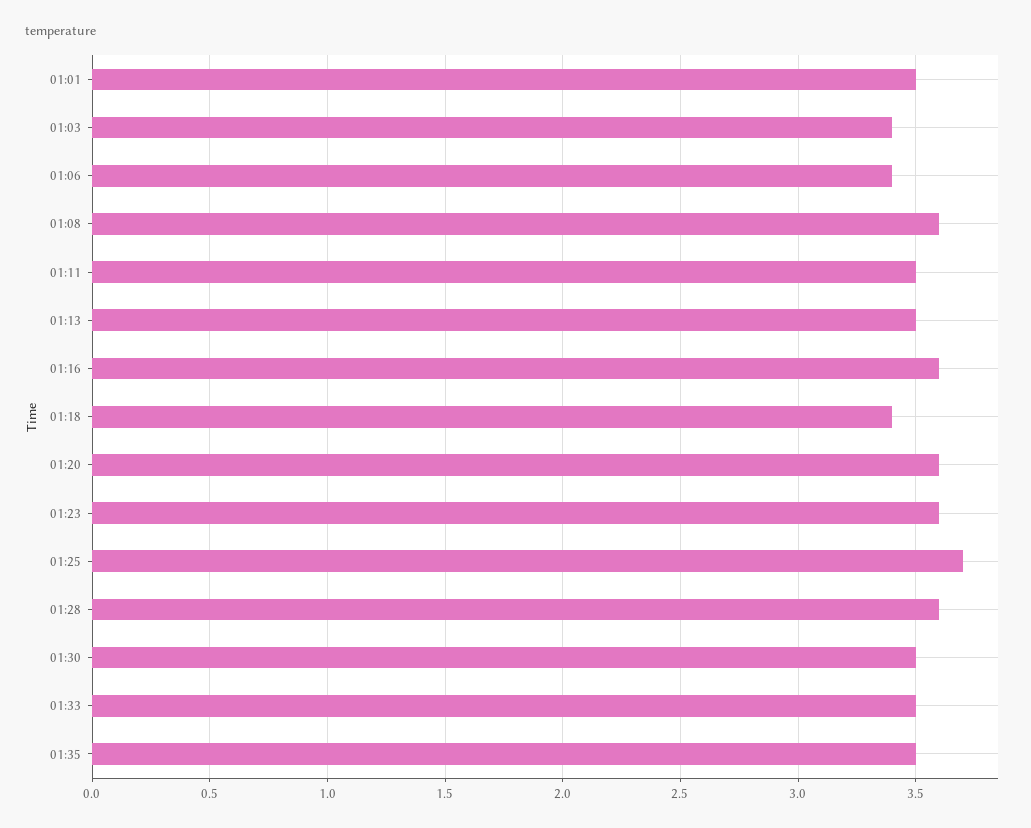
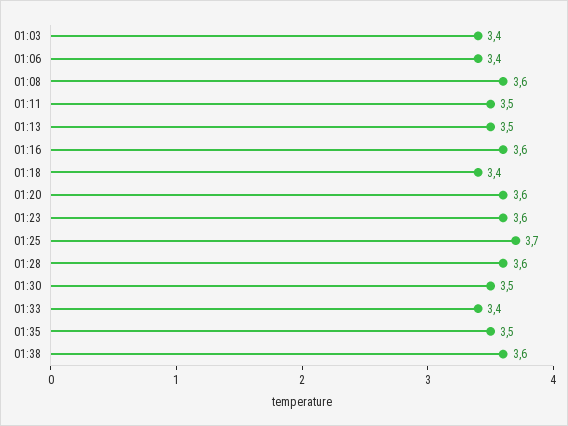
01:01: 3.5 -> none
01:33: 3.5 -> 3.4
01:38: none -> 3.6

